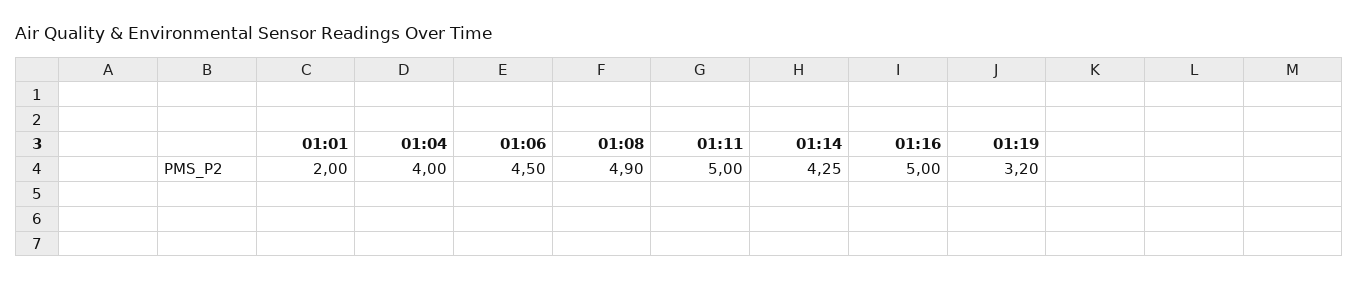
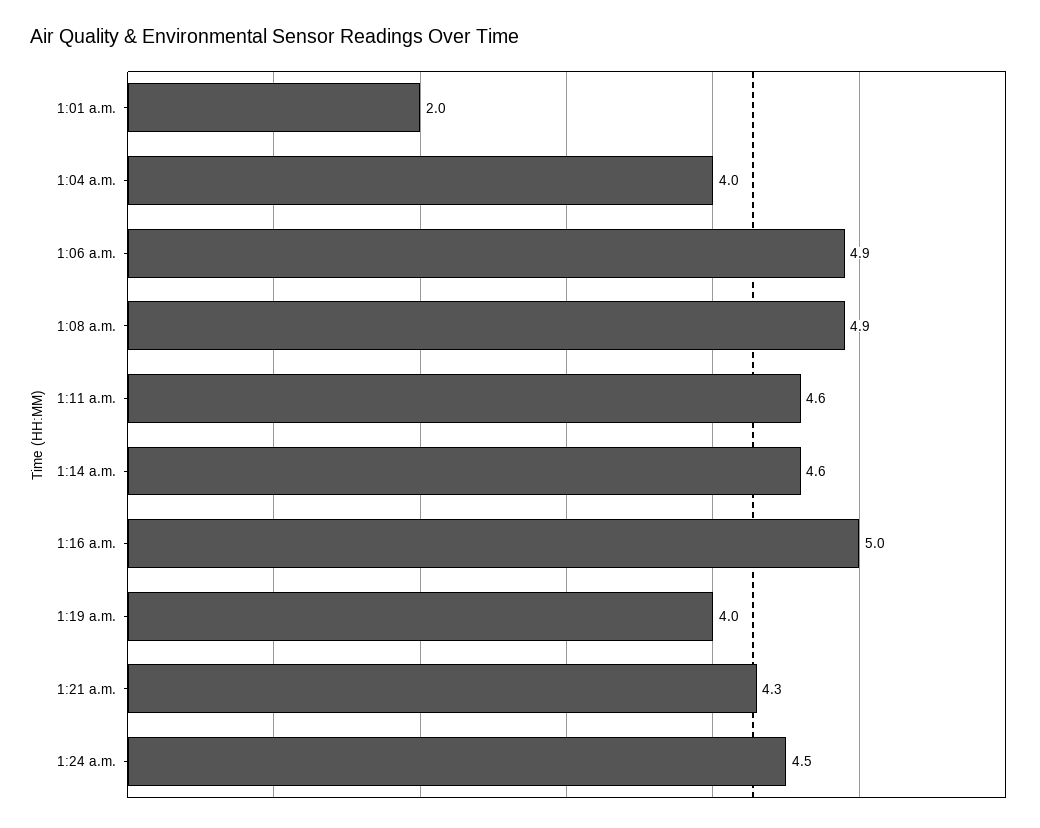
01:06: 4.5 -> 4.9
01:11: 5 -> 4.6
01:14: 4.25 -> 4.6
01:19: 3.2 -> 4
1:21 a.m.: none -> 4.3
1:24 a.m.: none -> 4.5

